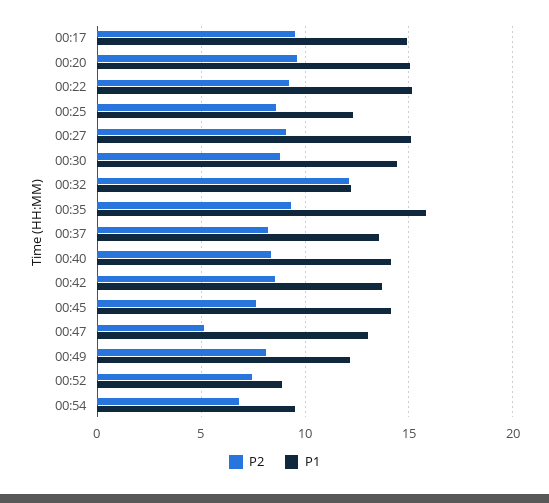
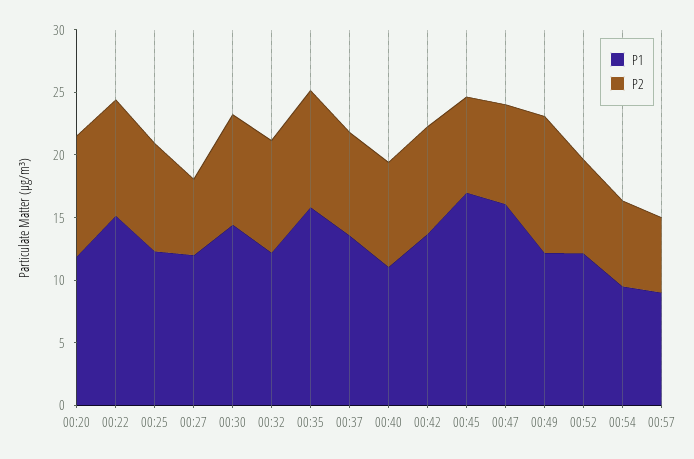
P2, 00:17: 9.5 -> none
P1, 00:17: 15 -> none
P1, 00:20: 15 -> 12
P2, 00:27: 9 -> 6
P1, 00:27: 15 -> 12
P2, 00:32: 12 -> 9
P1, 00:40: 14 -> 11
P1, 00:45: 14 -> 17
P2, 00:47: 5 -> 8
P1, 00:47: 13 -> 16
P2, 00:49: 8 -> 11
P1, 00:52: 9 -> 12
P1, 00:57: none -> 9
P2, 00:57: none -> 6

